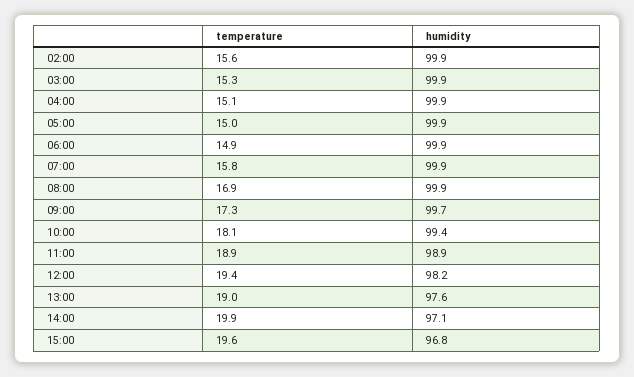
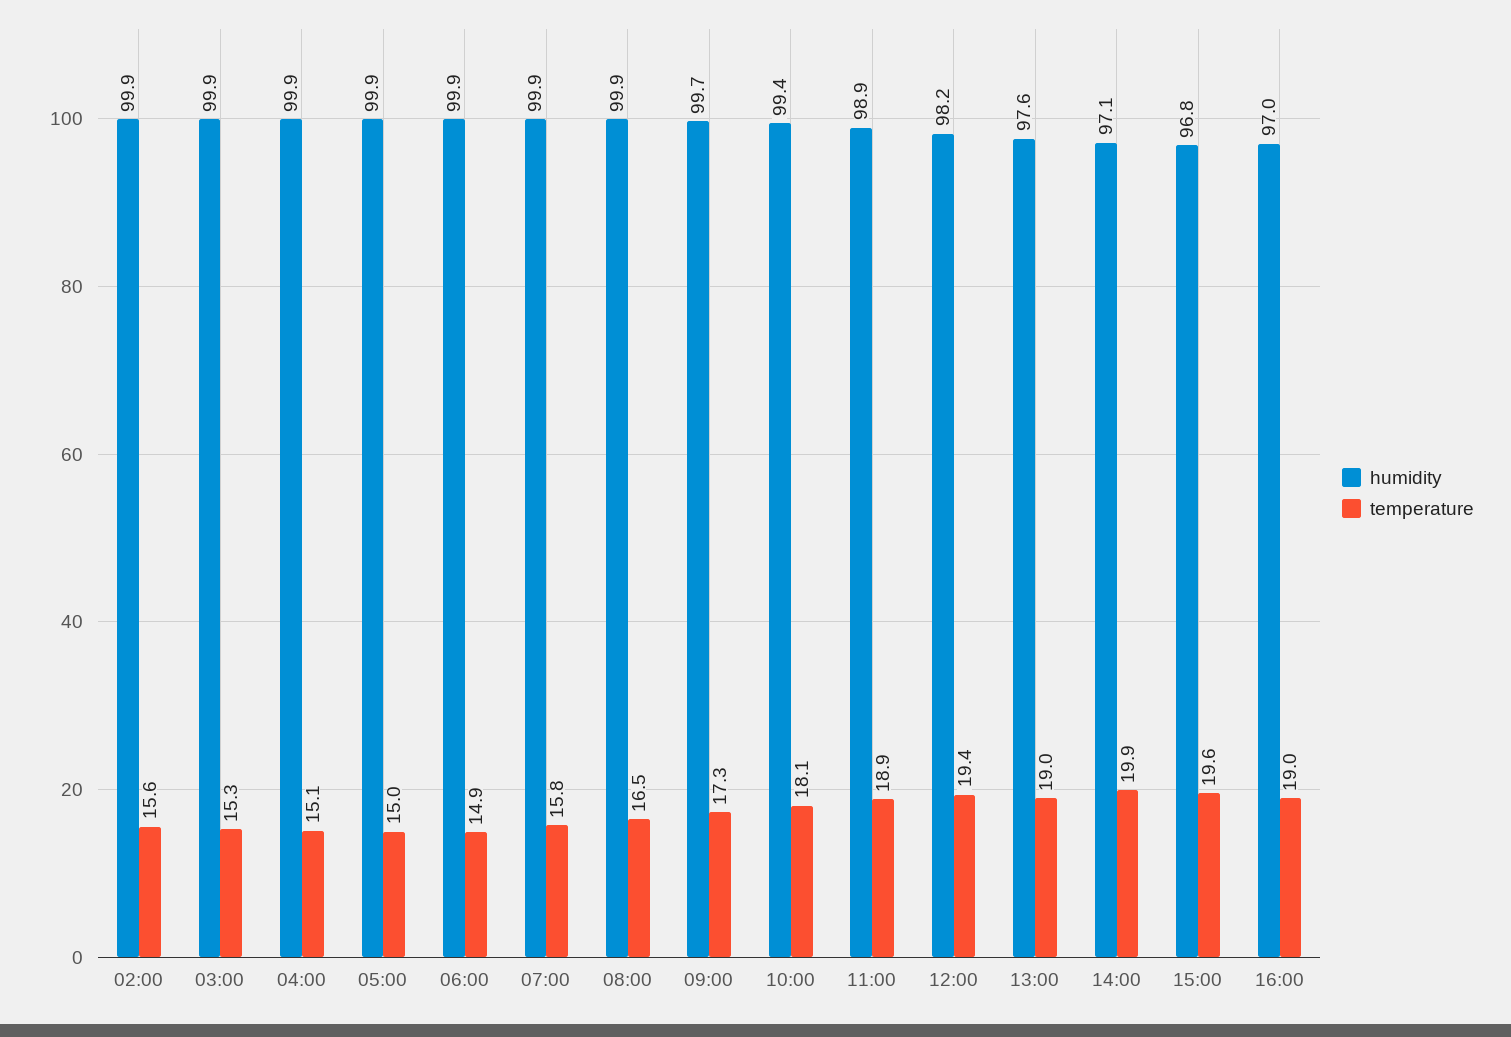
temperature, 08:00: 16.9 -> 16.5
humidity, 16:00: none -> 97
temperature, 16:00: none -> 19

